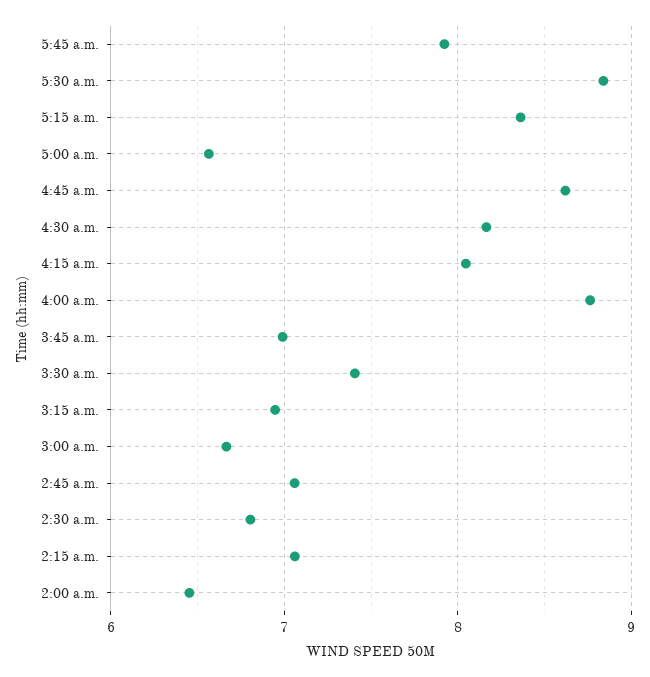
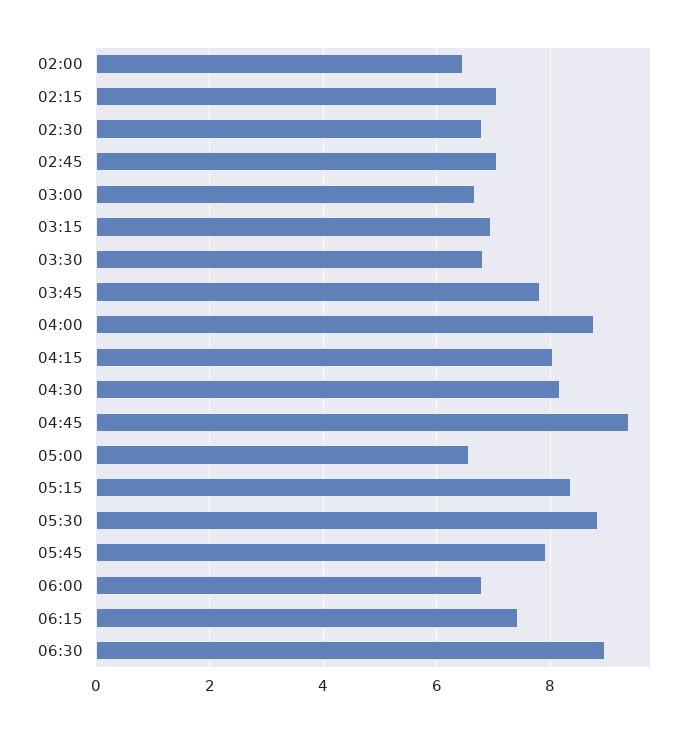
4:45 a.m.: 8.6 -> 9.4
3:45 a.m.: 7 -> 7.8
3:30 a.m.: 7.4 -> 6.8
06:00: none -> 6.8
06:15: none -> 7.4
06:30: none -> 9

